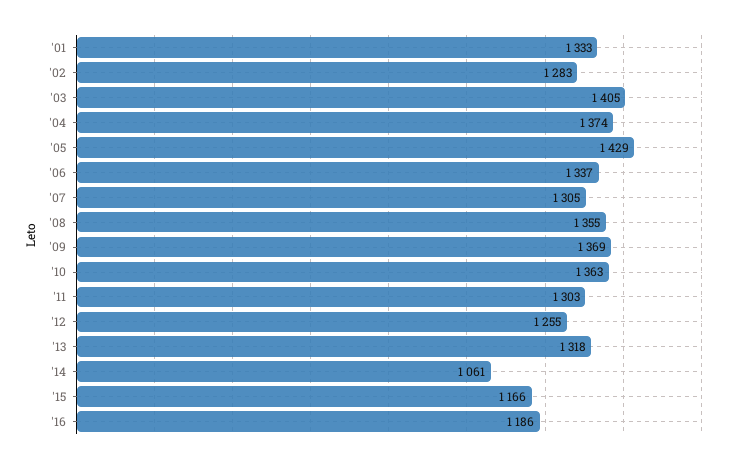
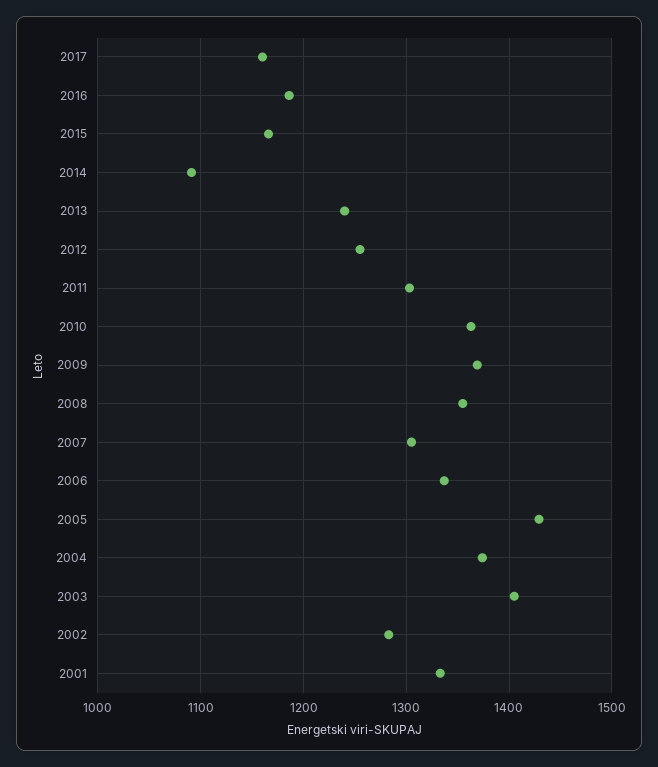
'13: 1318 -> 1240
'14: 1061 -> 1090
2017: none -> 1160

